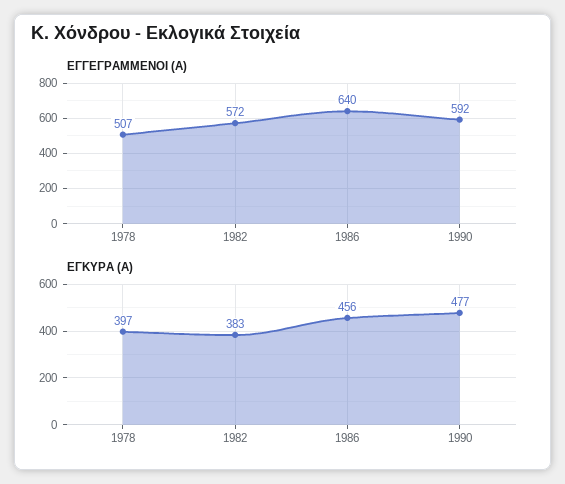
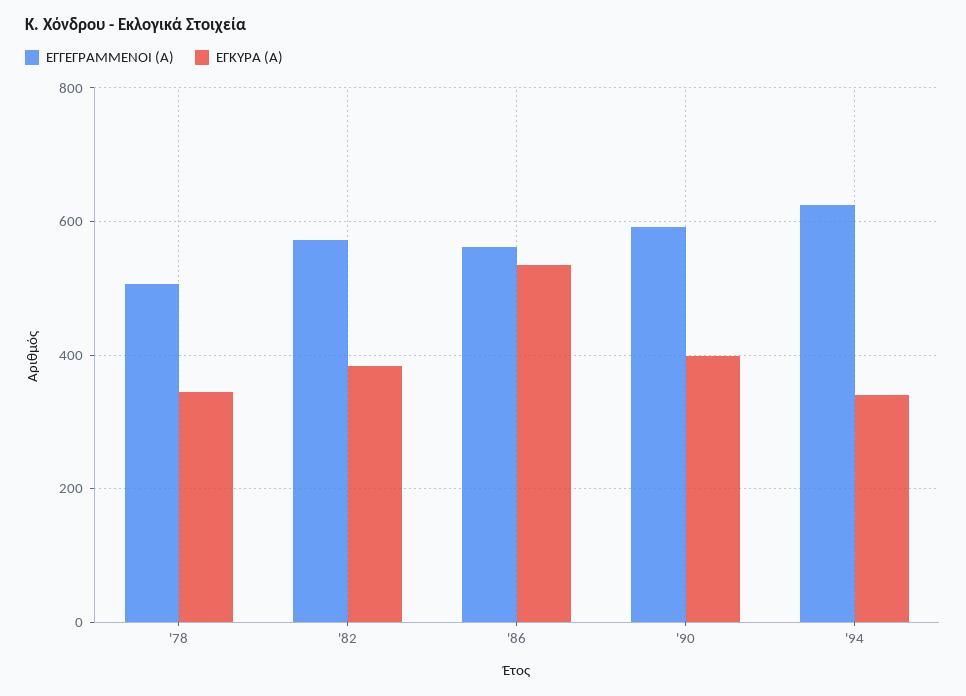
ΕΓΓΕΓΡΑΜΜΕΝΟΙ (Α), 1986: 640 -> 560
ΕΓΚΥΡΑ (Α), 1978: 397 -> 340
ΕΓΚΥΡΑ (Α), 1986: 456 -> 540
ΕΓΚΥΡΑ (Α), 1990: 477 -> 400
ΕΓΓΕΓΡΑΜΜΕΝΟΙ (Α), '94: none -> 620
ΕΓΚΥΡΑ (Α), '94: none -> 340

